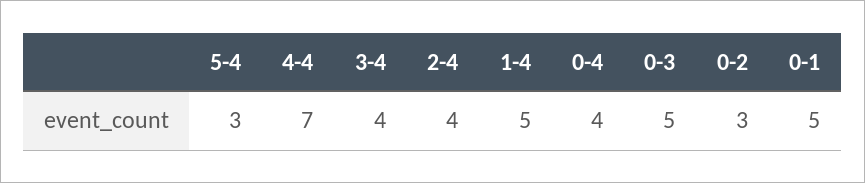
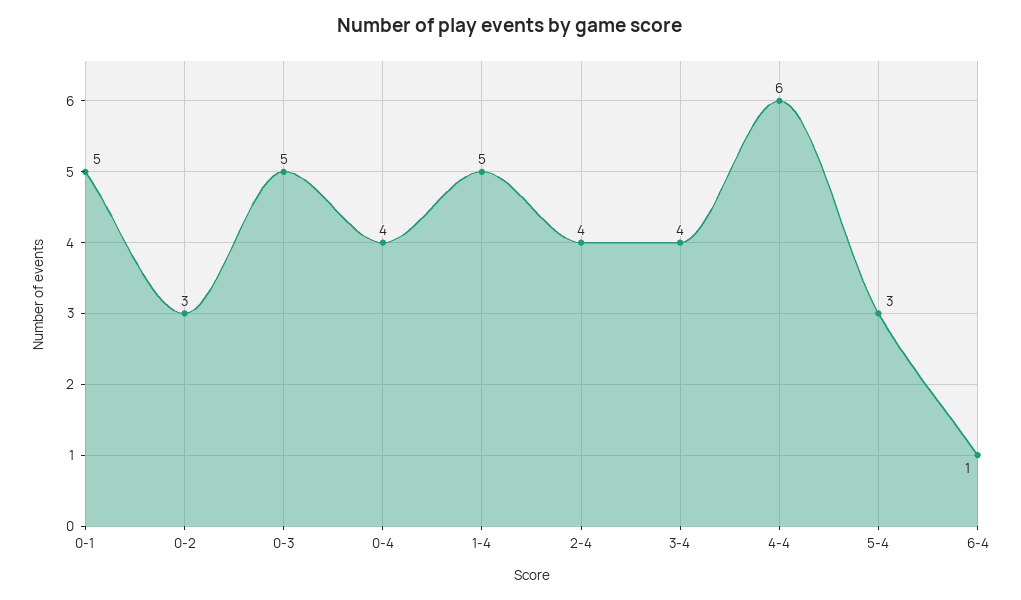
4-4: 7 -> 6
6-4: none -> 1

